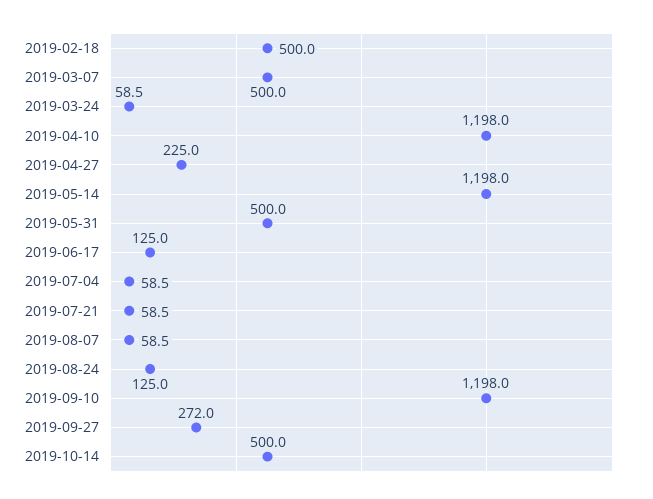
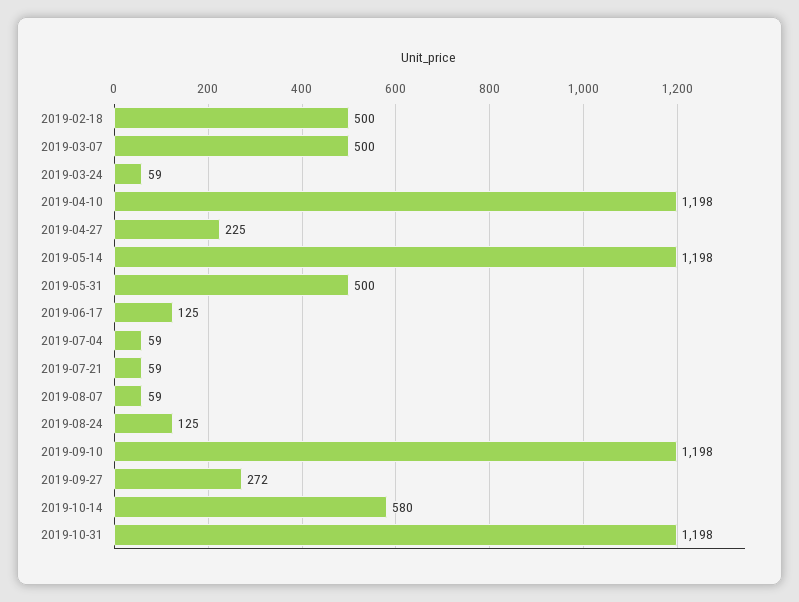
2019-10-14: 500 -> 580
2019-10-31: none -> 1198

